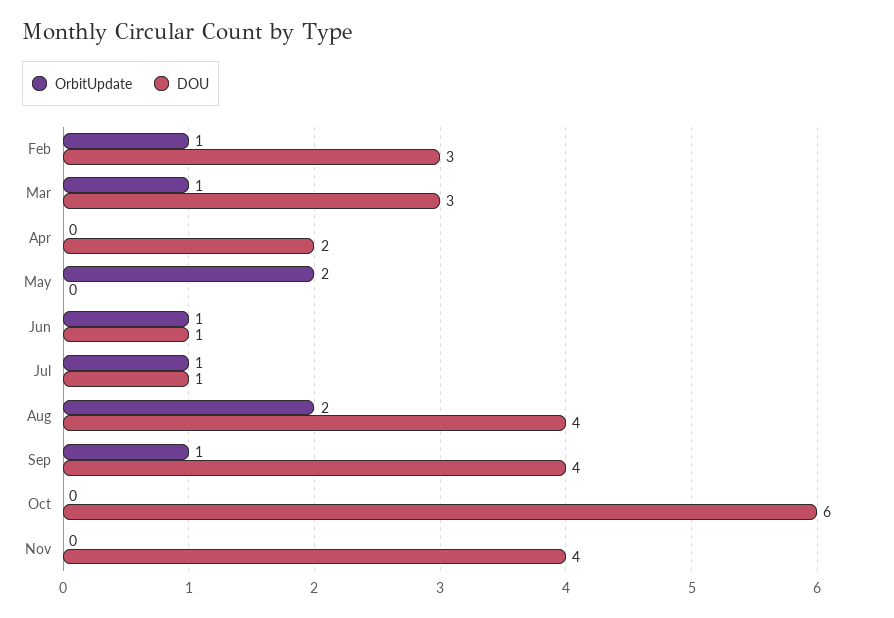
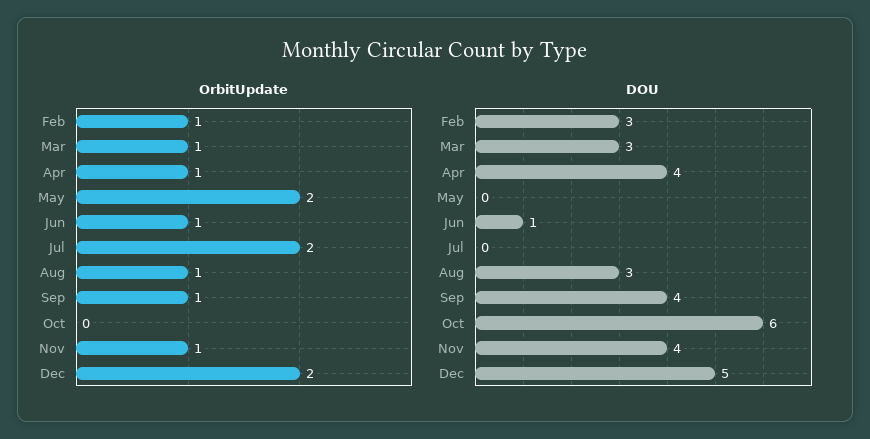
OrbitUpdate, Apr: 0 -> 1
DOU, Apr: 2 -> 4
OrbitUpdate, Jul: 1 -> 2
DOU, Jul: 1 -> 0
OrbitUpdate, Aug: 2 -> 1
DOU, Aug: 4 -> 3
OrbitUpdate, Nov: 0 -> 1
OrbitUpdate, Dec: none -> 2
DOU, Dec: none -> 5

